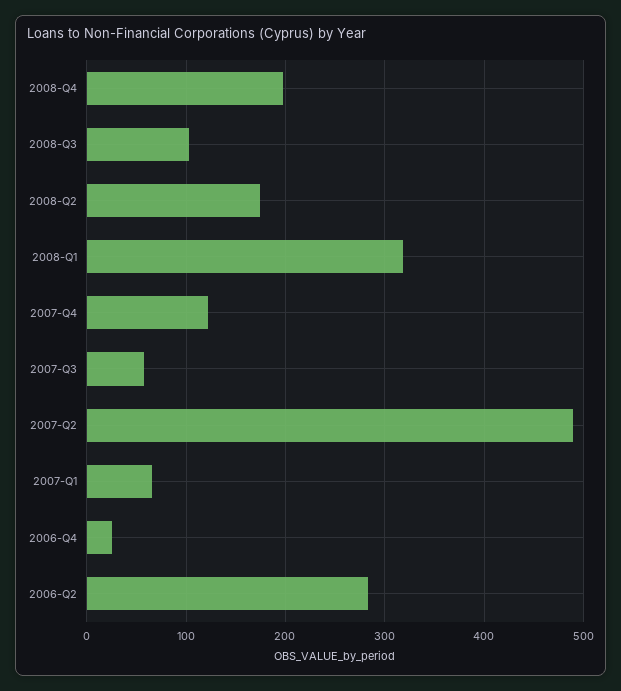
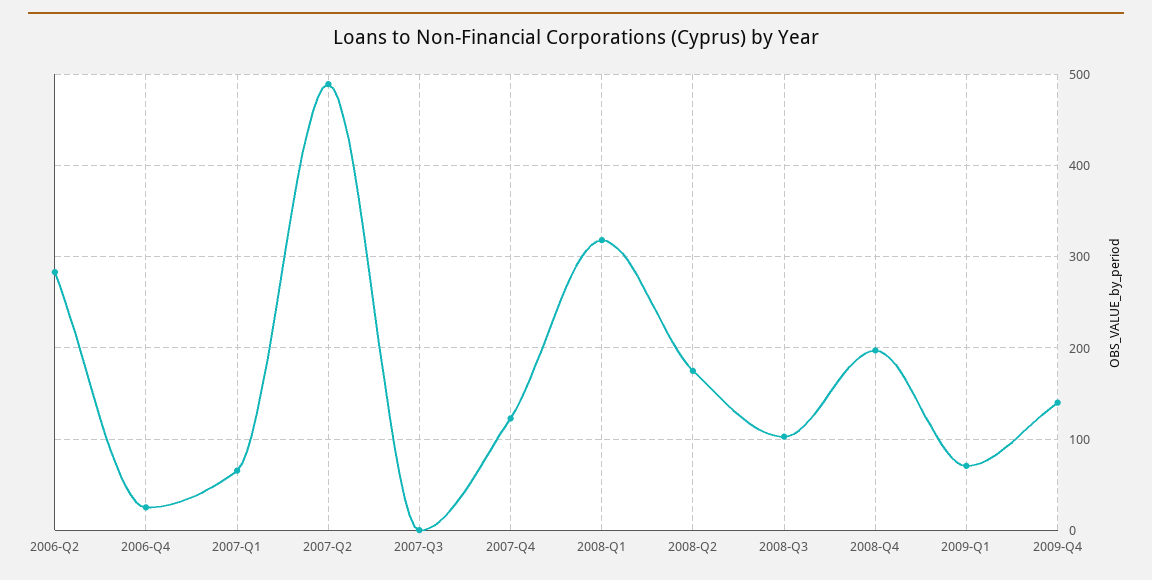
2007-Q3: 60 -> 0
2009-Q1: none -> 70
2009-Q4: none -> 140

